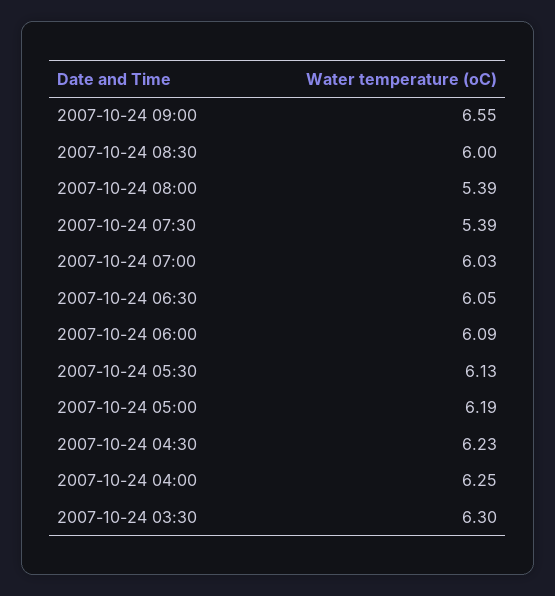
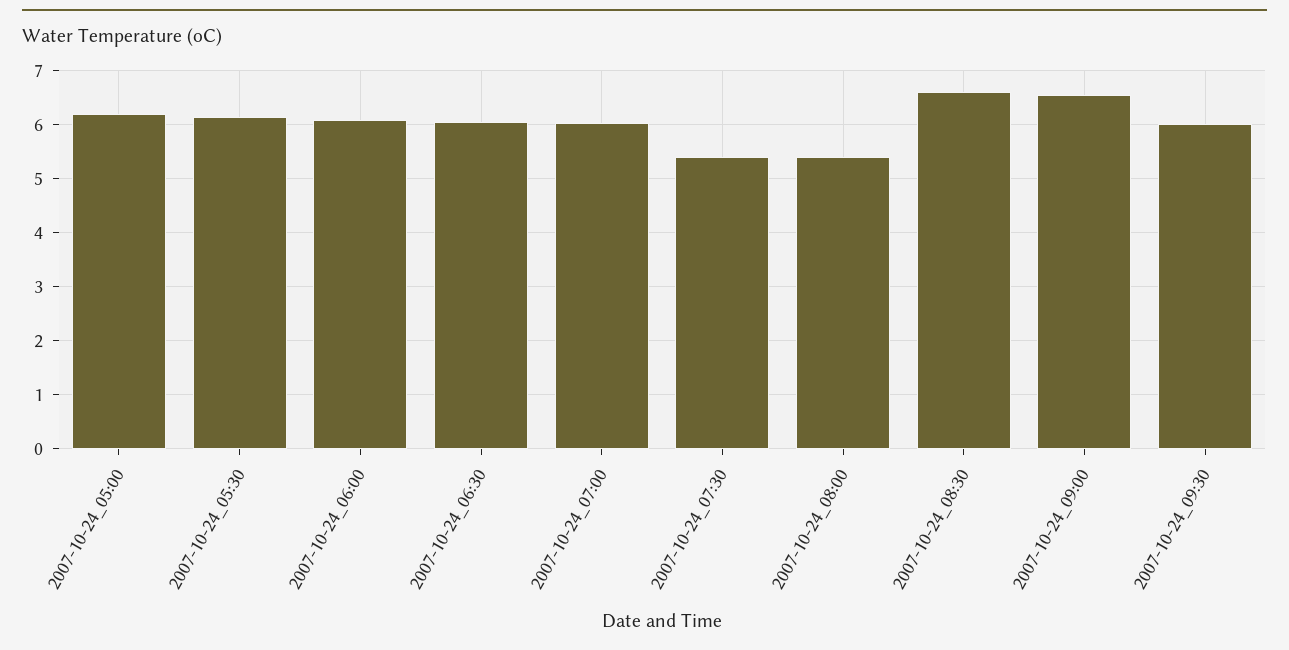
2007-10-24 08:30: 6 -> 6.6
2007-10-24 04:30: 6.23 -> none
2007-10-24 04:00: 6.25 -> none
2007-10-24 03:30: 6.3 -> none
2007-10-24_09:30: none -> 6

